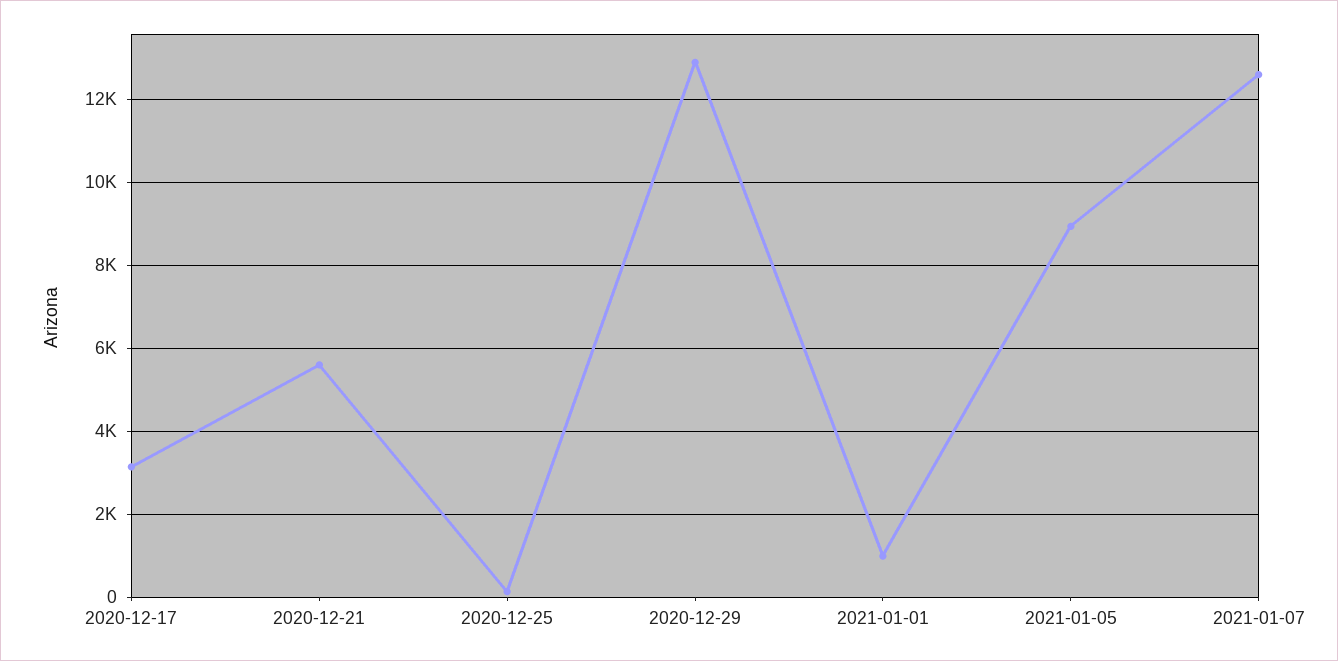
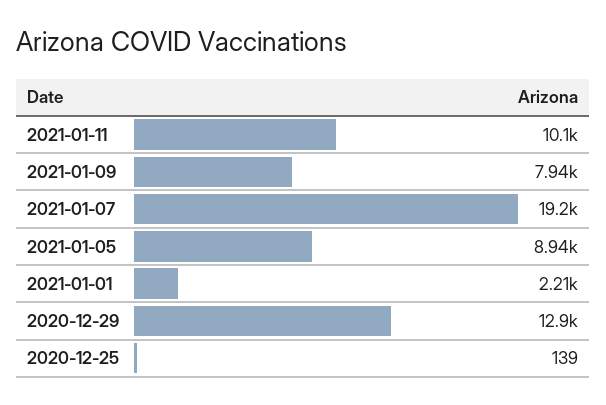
2020-12-17: 3200 -> none
2020-12-21: 5600 -> none
2021-01-01: 1000 -> 2210
2021-01-07: 12600 -> 19200
2021-01-11: none -> 10100
2021-01-09: none -> 7940

